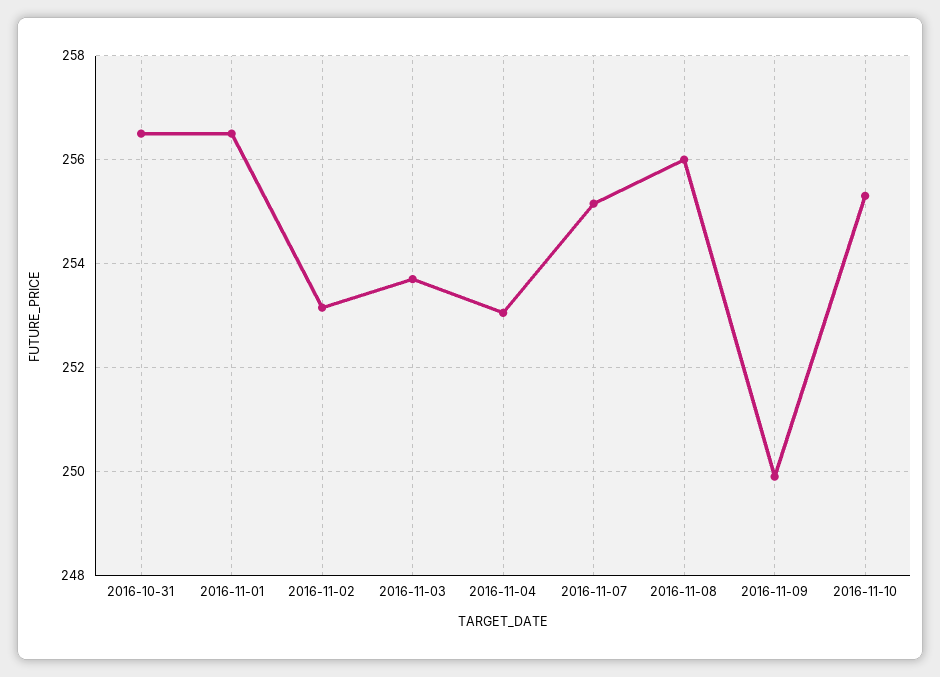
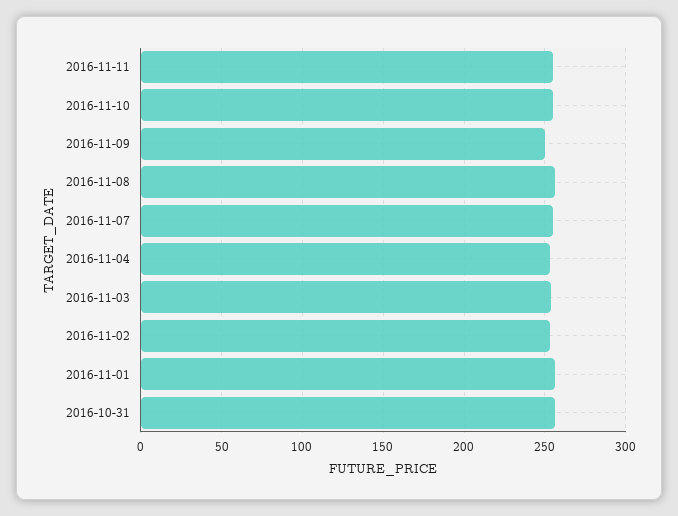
2016-11-11: none -> 255

